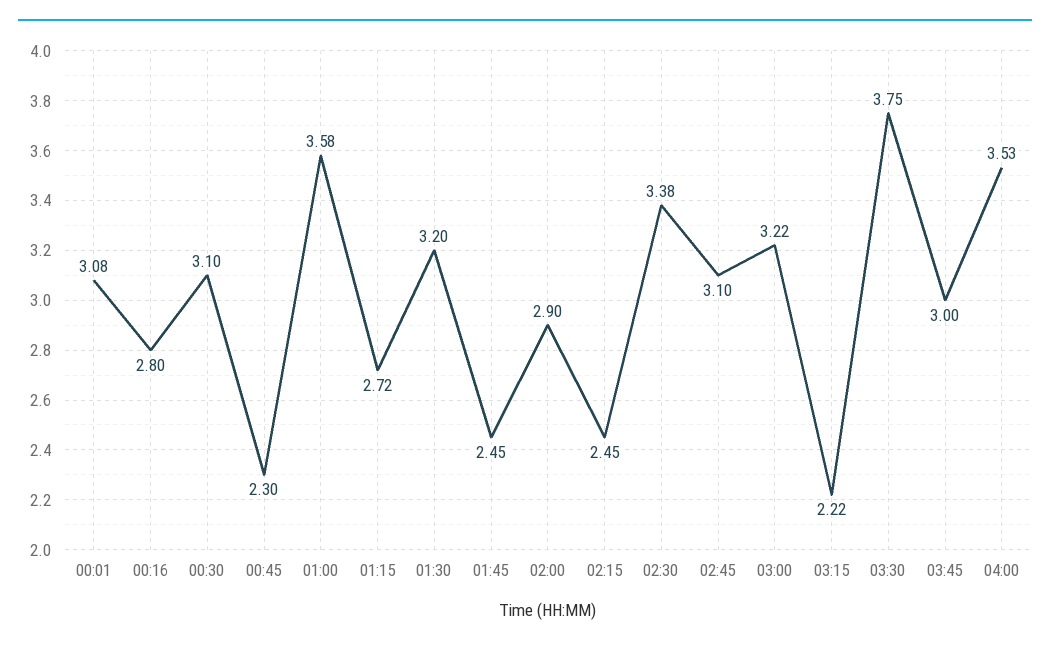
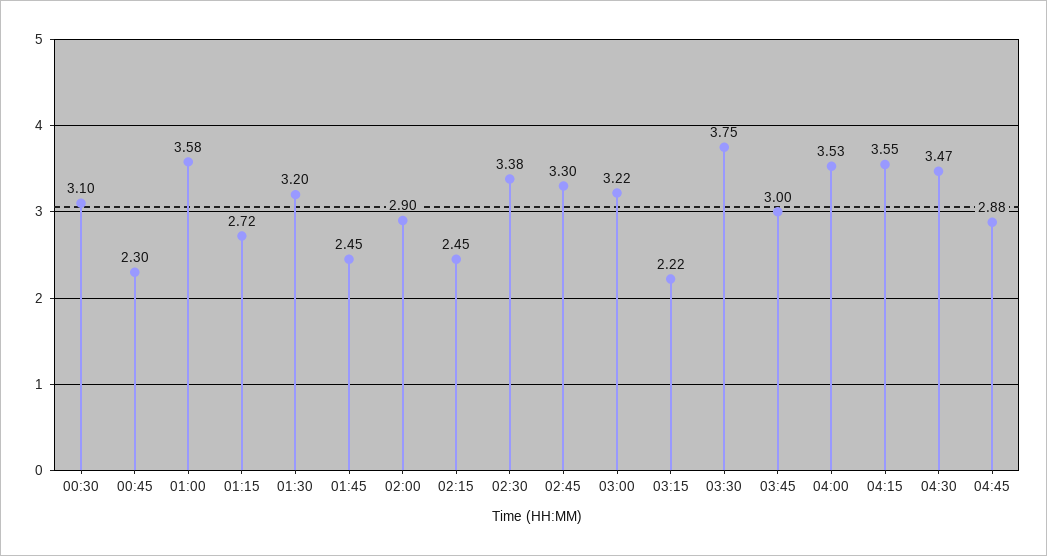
00:01: 3.08 -> none
00:16: 2.8 -> none
02:45: 3.1 -> 3.3
04:15: none -> 3.55
04:30: none -> 3.47
04:45: none -> 2.88

